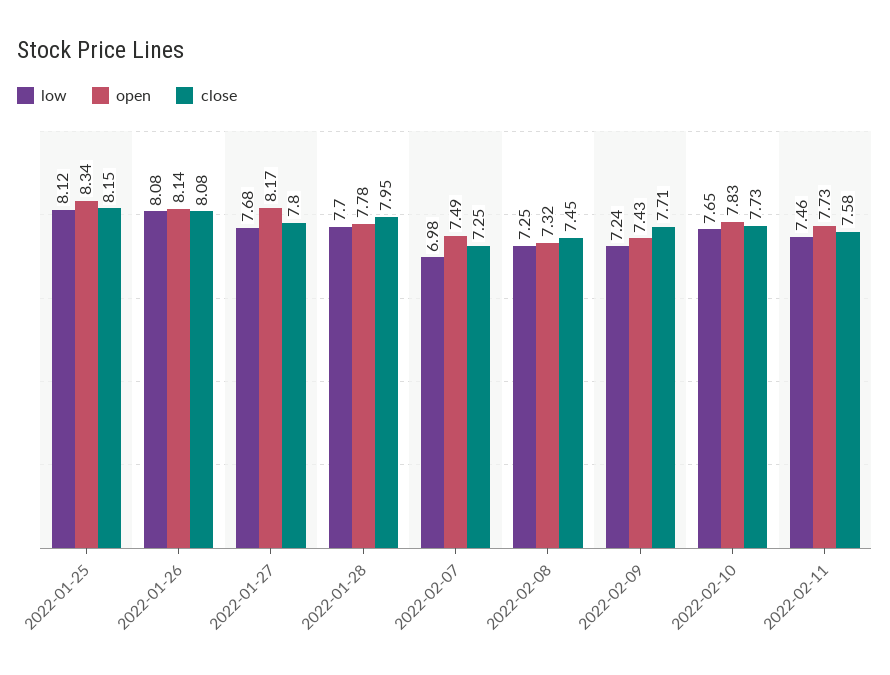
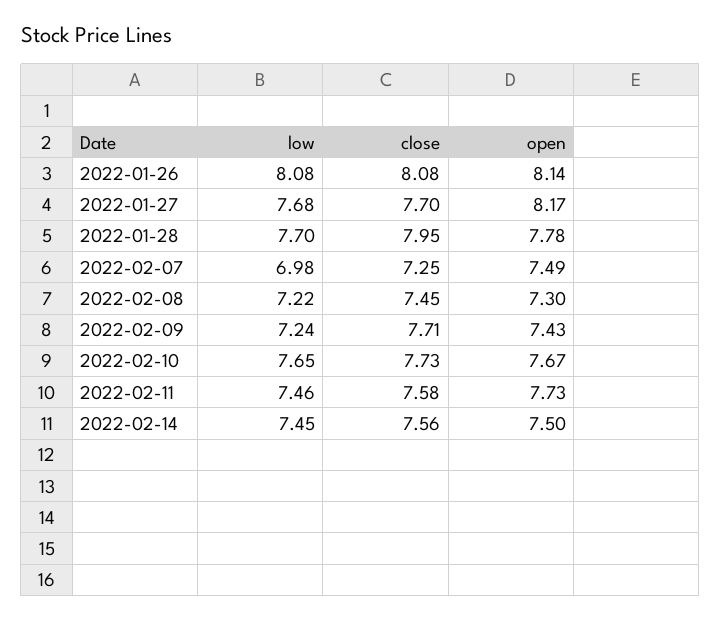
low, 2022-01-25: 8.12 -> none
open, 2022-01-25: 8.34 -> none
close, 2022-01-25: 8.15 -> none
close, 2022-01-27: 7.8 -> 7.7
low, 2022-02-08: 7.25 -> 7.22
open, 2022-02-08: 7.32 -> 7.3
open, 2022-02-10: 7.83 -> 7.67
low, 2022-02-14: none -> 7.45
close, 2022-02-14: none -> 7.56
open, 2022-02-14: none -> 7.5

